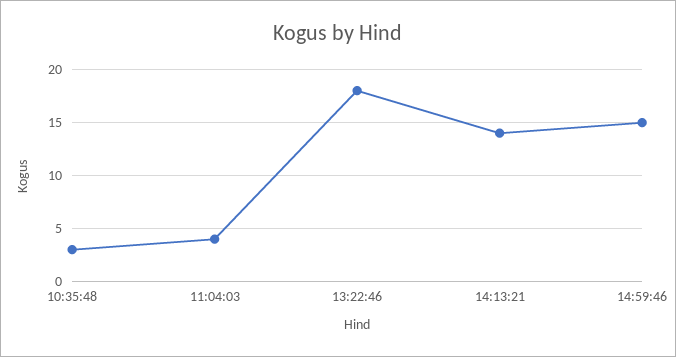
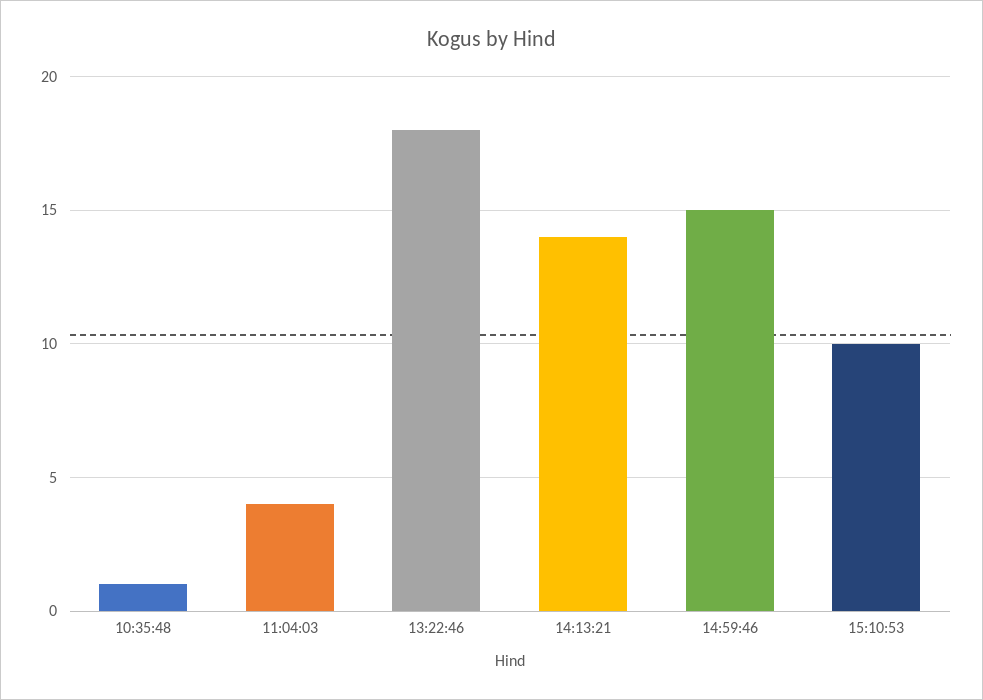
10:35:48: 3 -> 1
15:10:53: none -> 10

